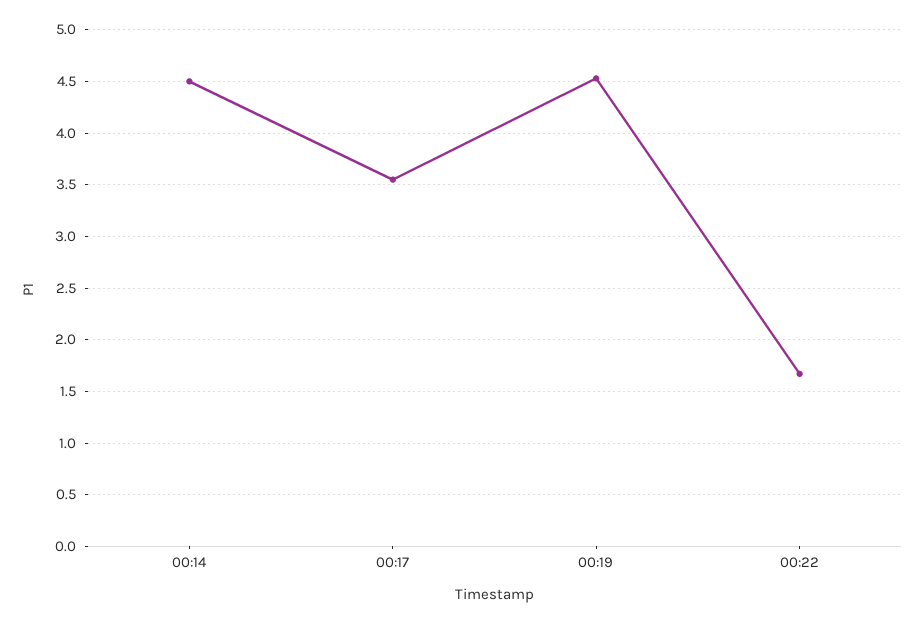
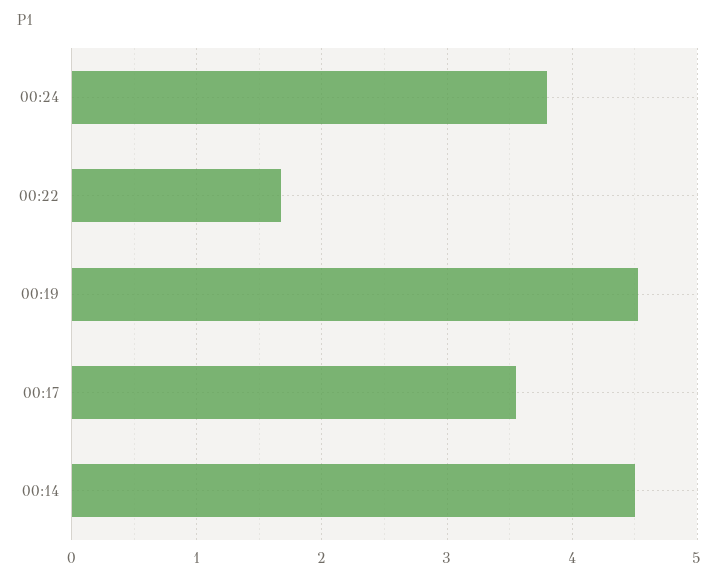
00:24: none -> 3.8

